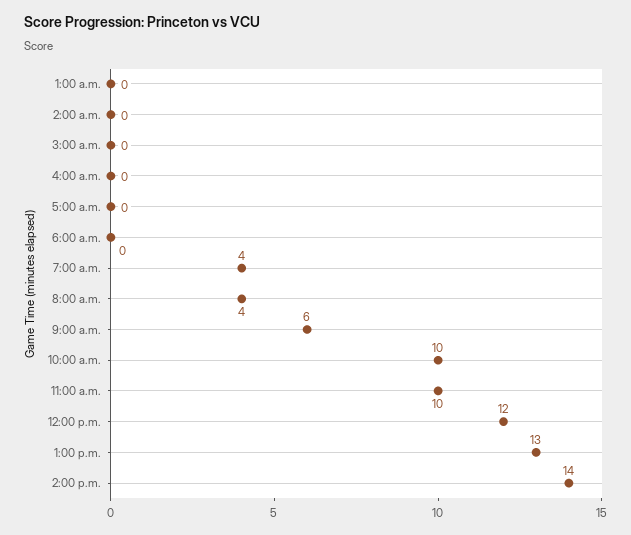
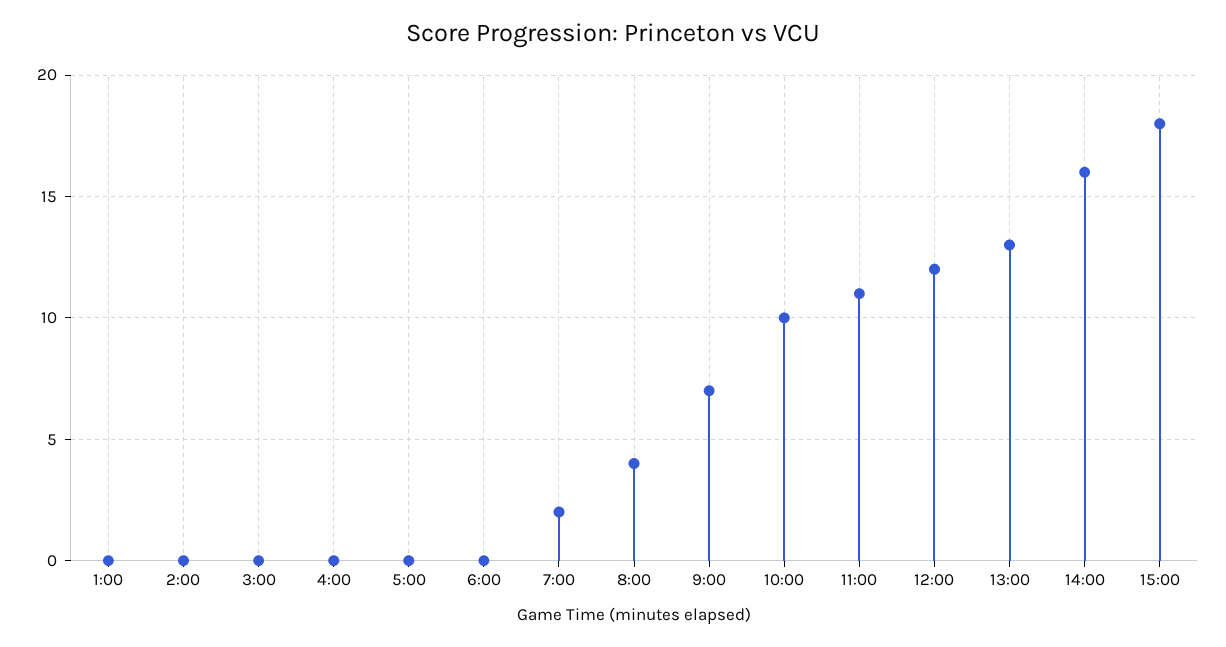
7:00 a.m.: 4 -> 2
9:00 a.m.: 6 -> 7
11:00 a.m.: 10 -> 11
2:00 p.m.: 14 -> 16
15:00: none -> 18

